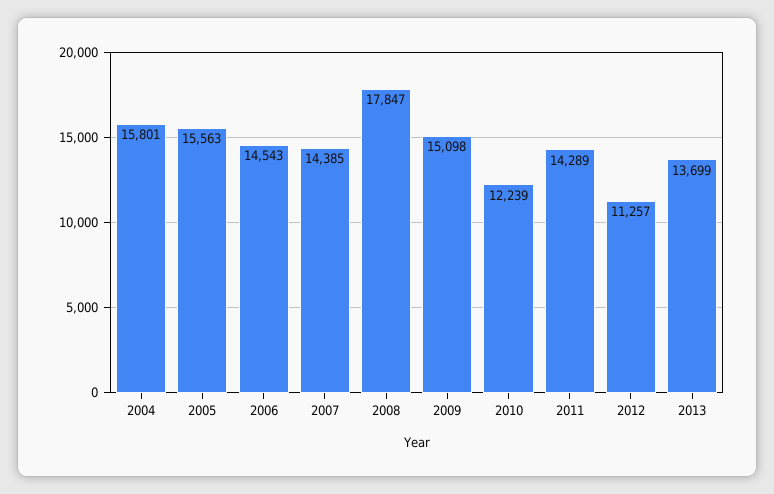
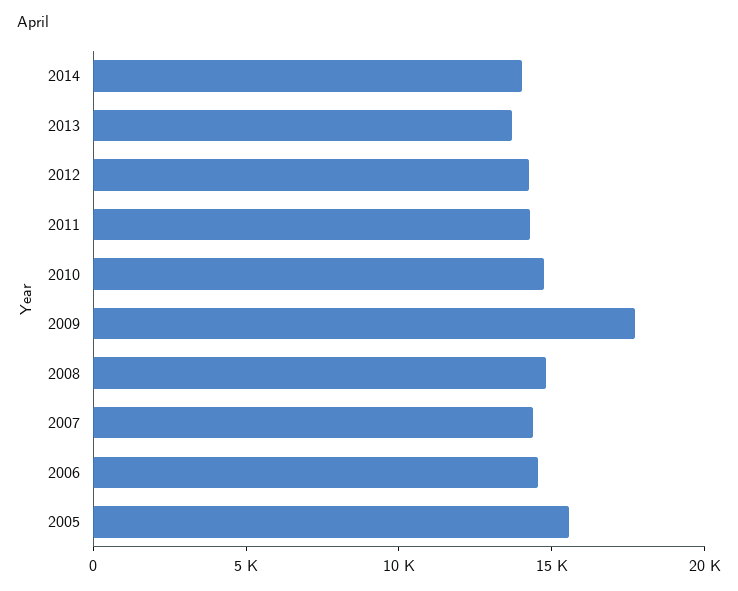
2004: 15801 -> none
2008: 17847 -> 15000
2009: 15098 -> 18000
2010: 12239 -> 15000
2012: 11257 -> 14000
2014: none -> 14000

